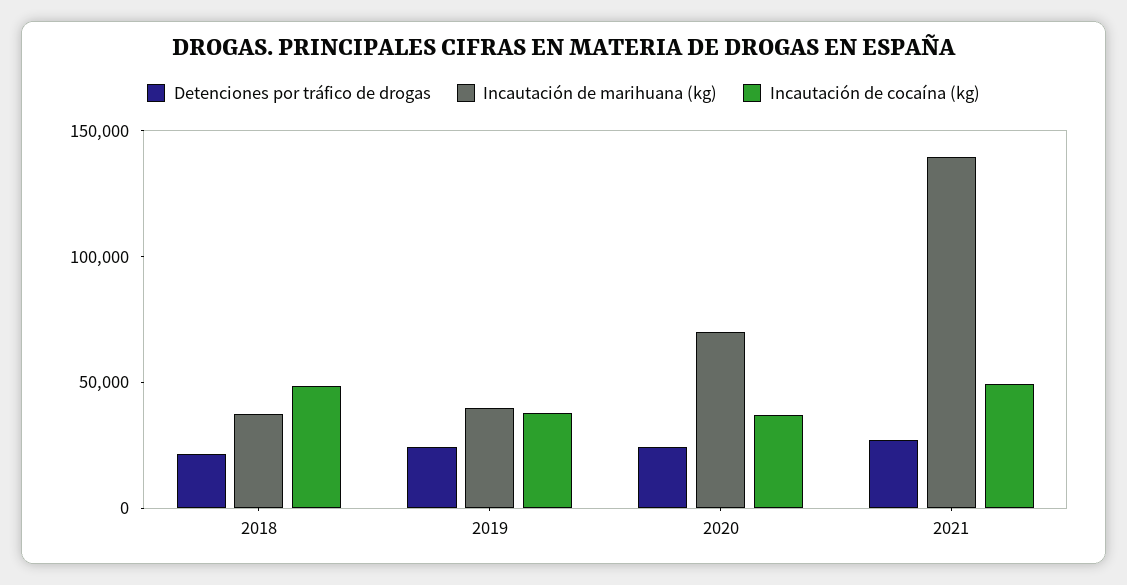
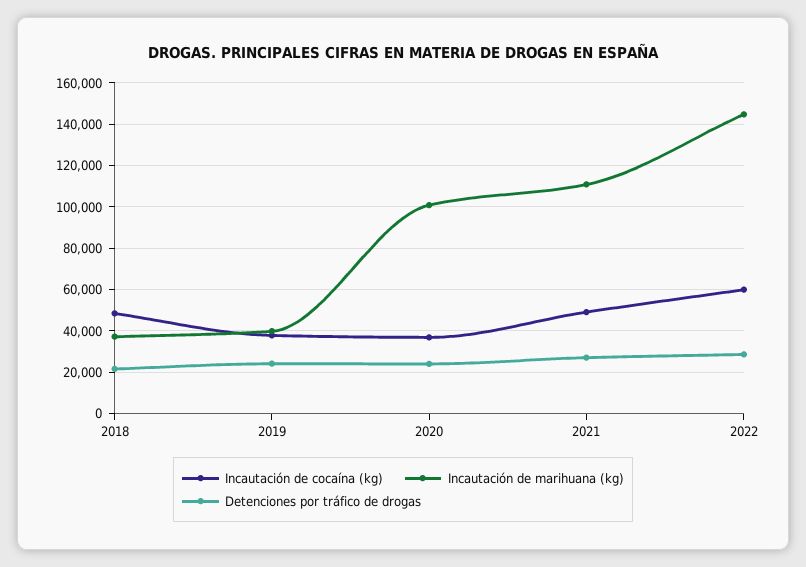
Incautación de marihuana (kg), 2020: 70000 -> 100000
Incautación de marihuana (kg), 2021: 140000 -> 110000
Incautación de cocaína (kg), 2022: none -> 60000
Incautación de marihuana (kg), 2022: none -> 145000
Detenciones por tráfico de drogas, 2022: none -> 30000

